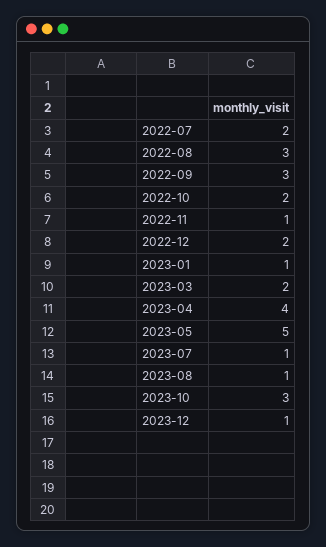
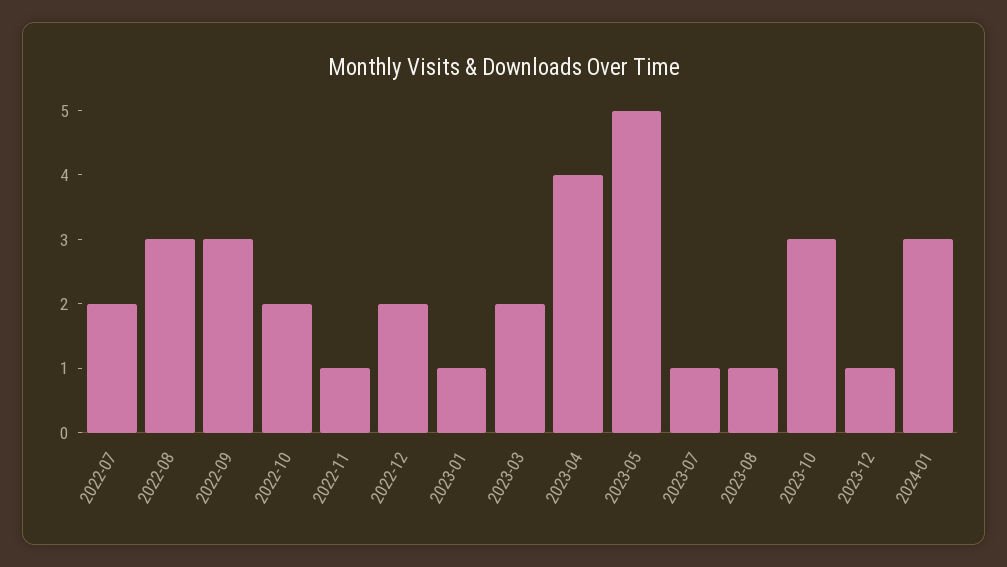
2024-01: none -> 3

